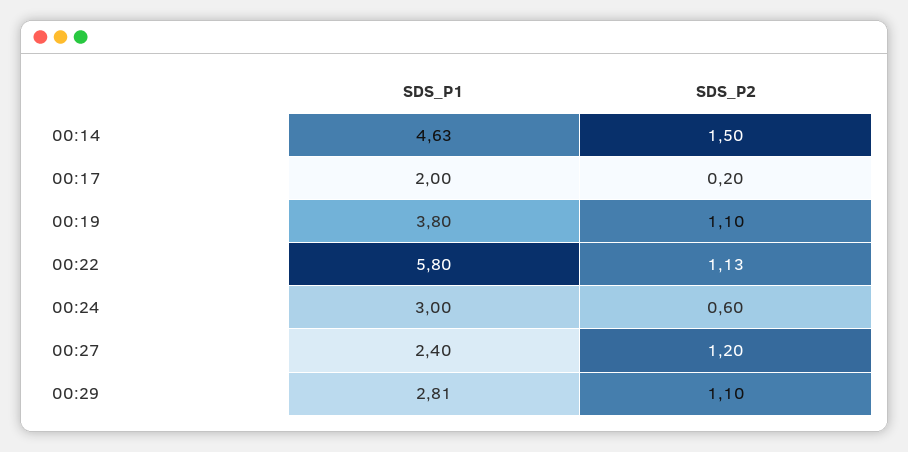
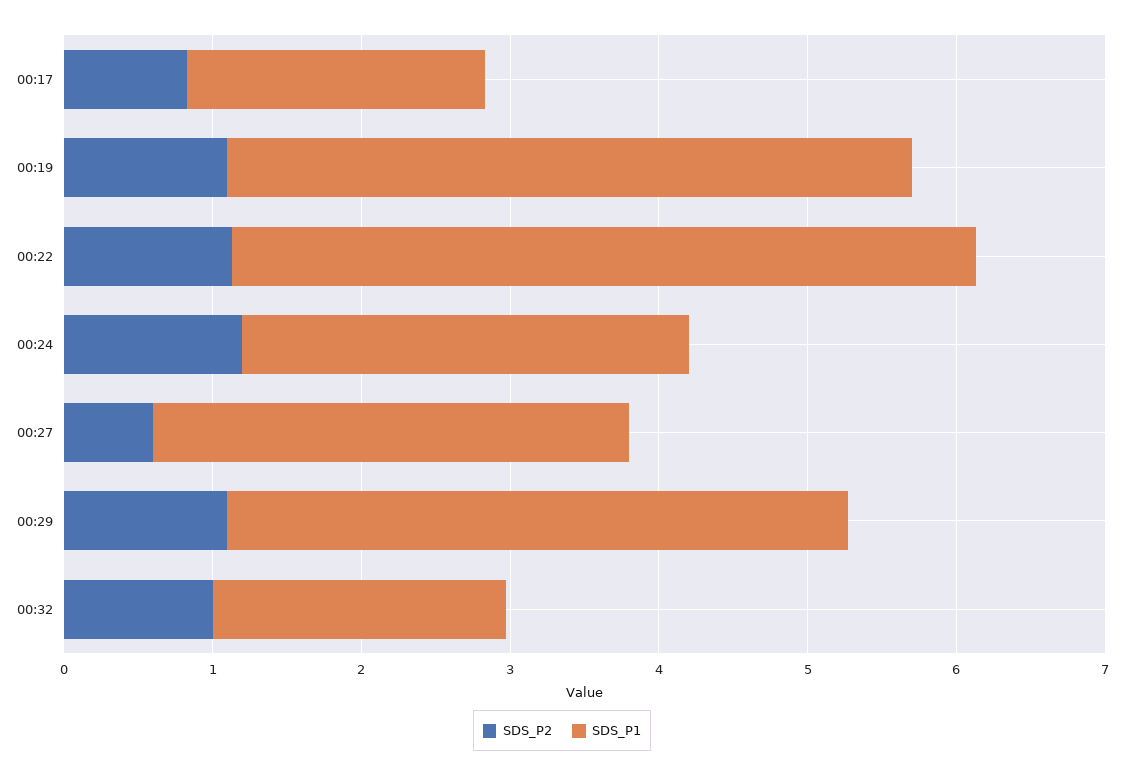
SDS_P1, 00:14: 4.63 -> none
SDS_P2, 00:14: 1.5 -> none
SDS_P2, 00:17: 0.2 -> 0.8
SDS_P1, 00:19: 3.8 -> 4.6
SDS_P1, 00:22: 5.8 -> 5
SDS_P2, 00:24: 0.6 -> 1.2
SDS_P1, 00:27: 2.4 -> 3.2
SDS_P2, 00:27: 1.2 -> 0.6
SDS_P1, 00:29: 2.81 -> 4.2
SDS_P2, 00:32: none -> 1
SDS_P1, 00:32: none -> 2

